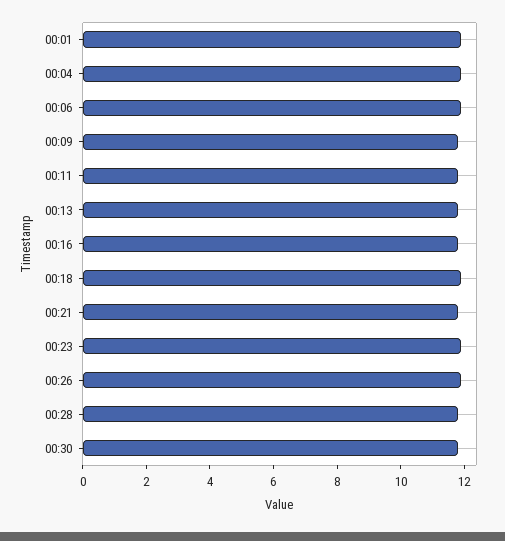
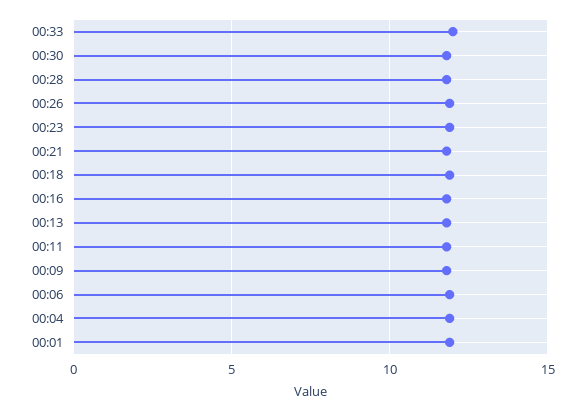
00:33: none -> 12

